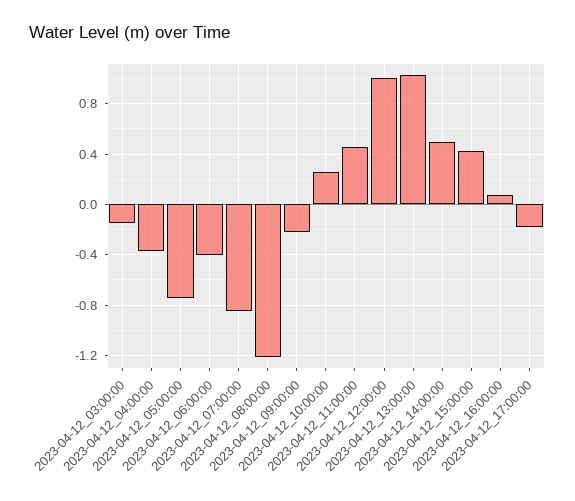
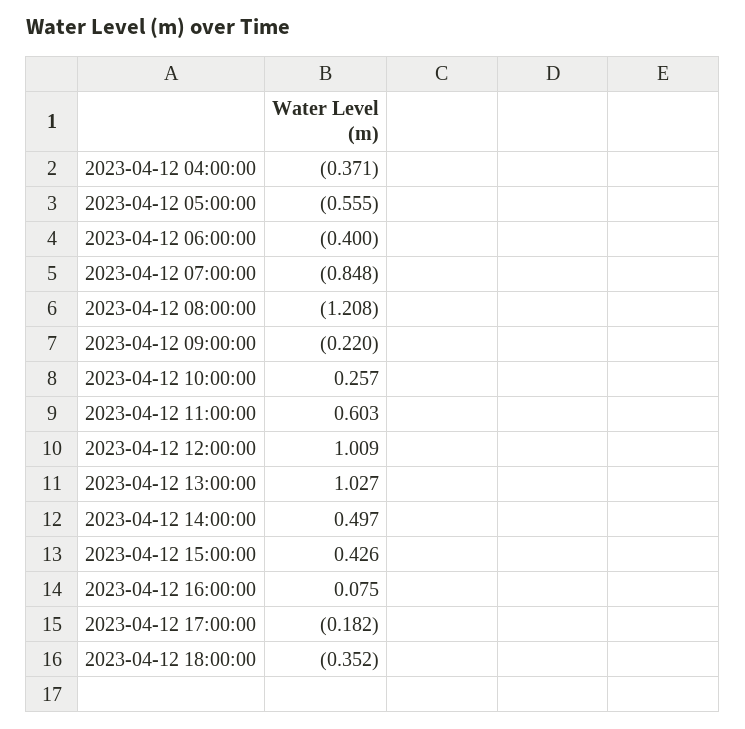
2023-04-12_03:00:00: -0.15 -> none
2023-04-12_05:00:00: -0.75 -> -0.555
2023-04-12_11:00:00: 0.45 -> 0.603
2023-04-12 18:00:00: none -> -0.352

